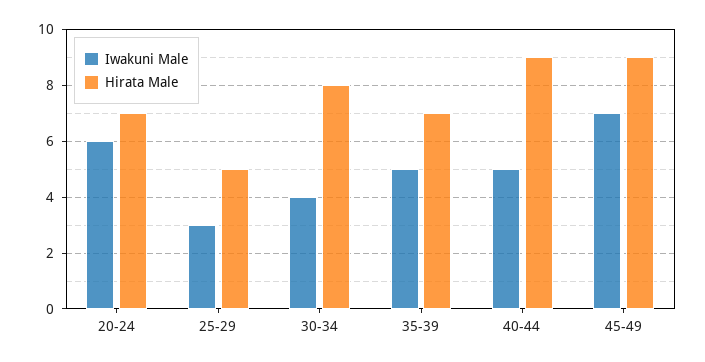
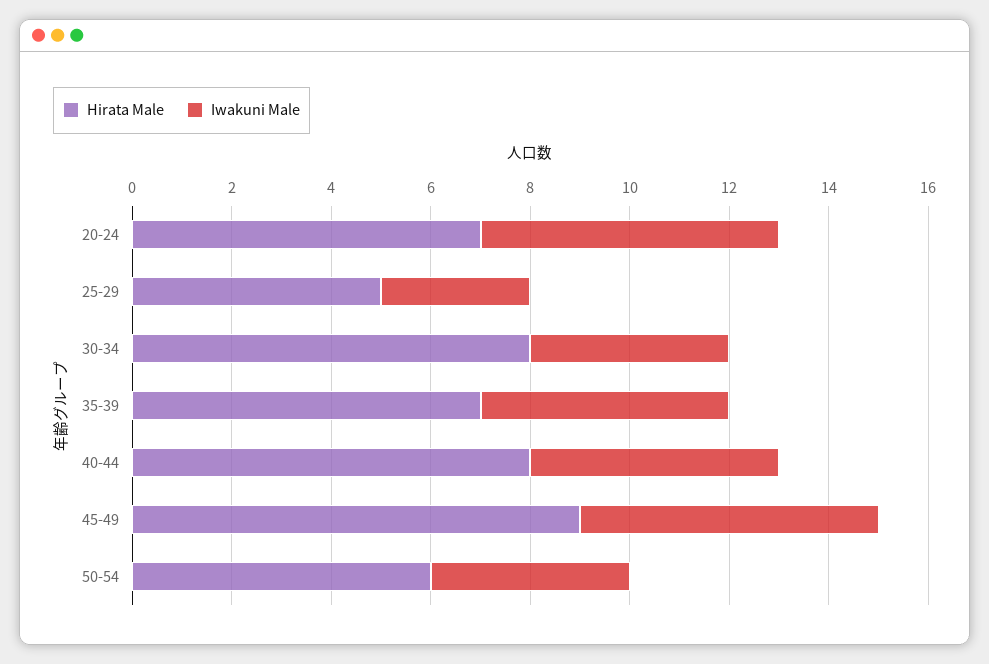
Hirata Male, 40-44: 9 -> 8
Iwakuni Male, 45-49: 7 -> 6
Hirata Male, 50-54: none -> 6
Iwakuni Male, 50-54: none -> 4

